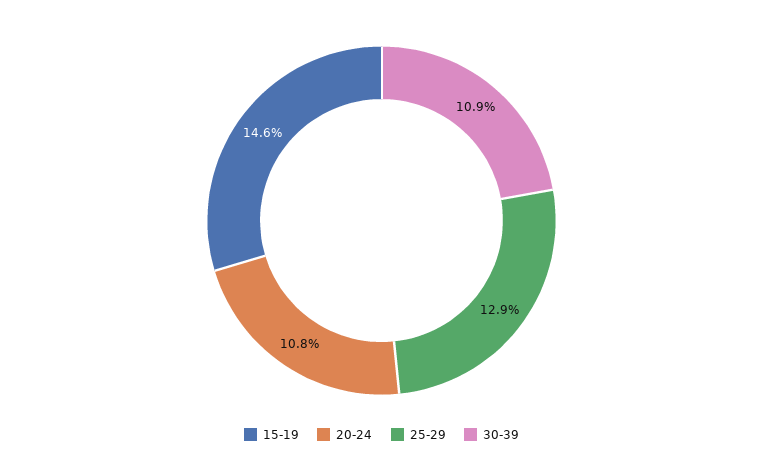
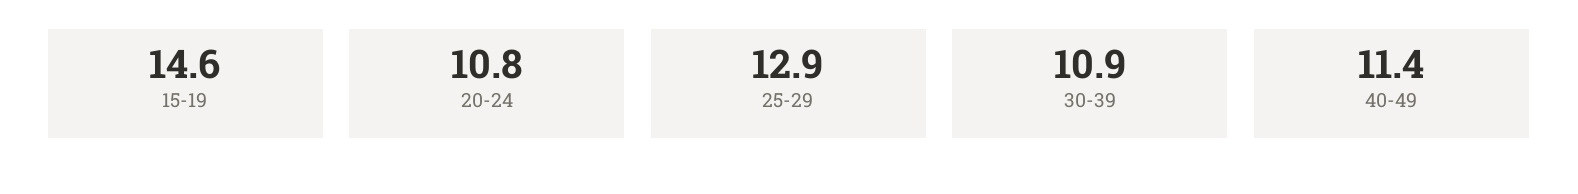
40-49: none -> 11.4

